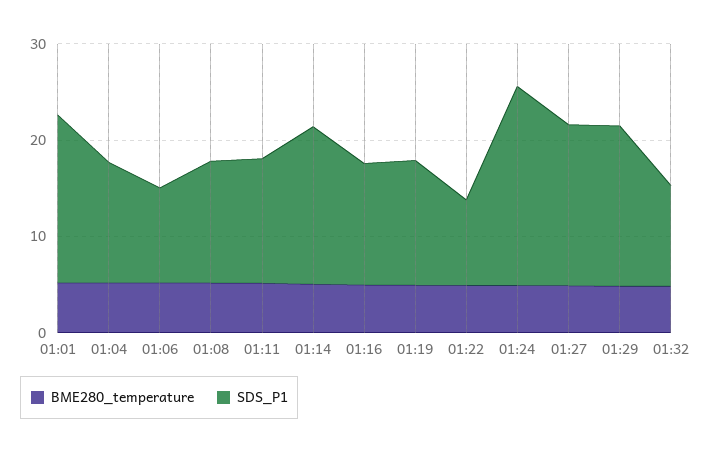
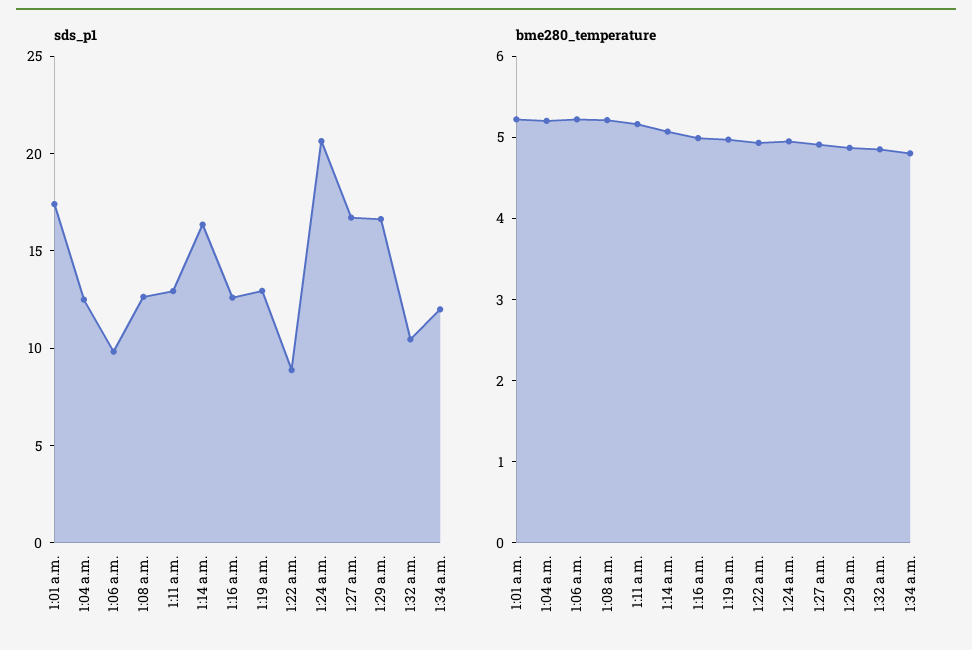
SDS_P1, 1:34 a.m.: none -> 12
BME280_temperature, 1:34 a.m.: none -> 4.8

